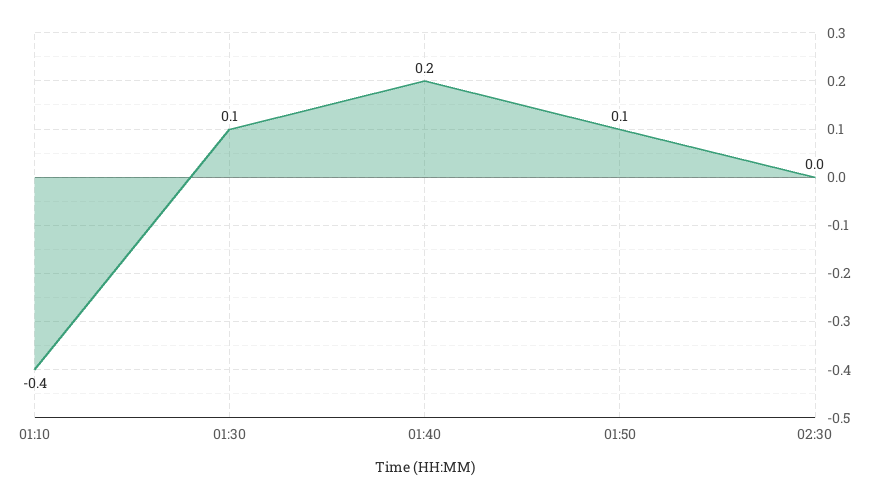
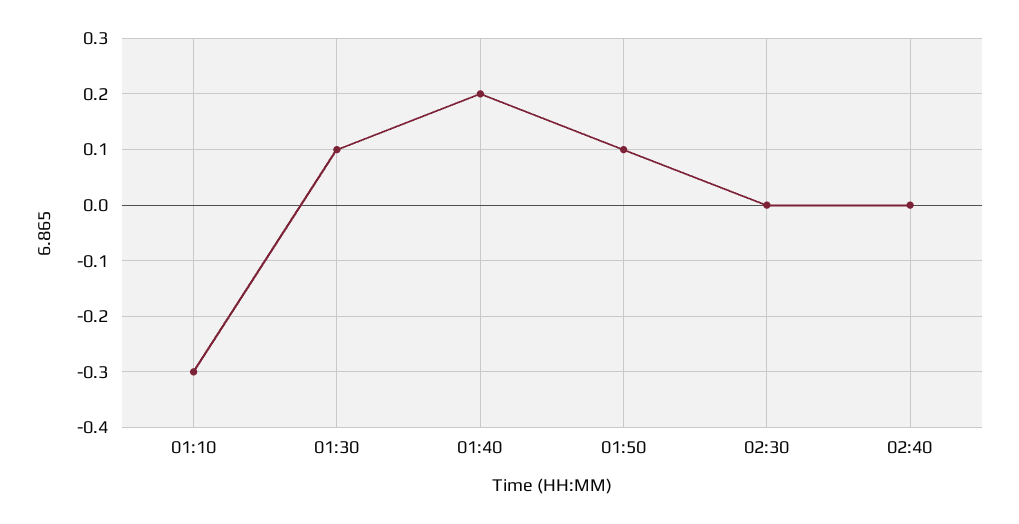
01:10: -0.4 -> -0.3
02:40: none -> 0

